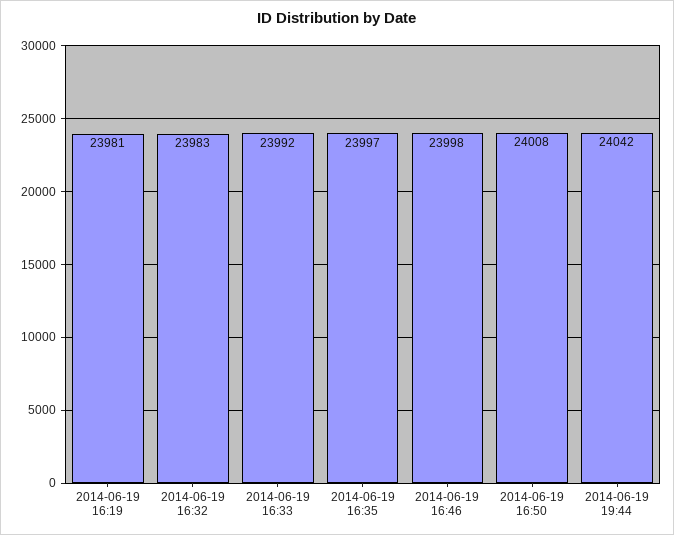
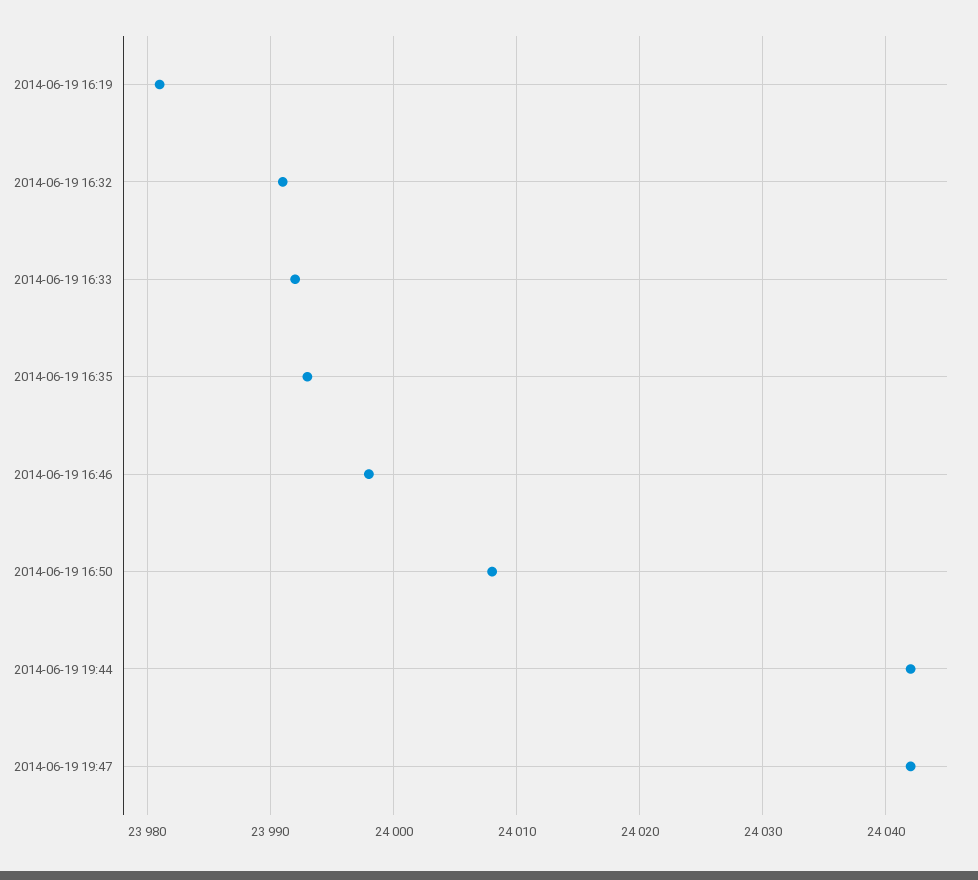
2014-06-19 16:32: 23983 -> 23991
2014-06-19 16:35: 23997 -> 23993
2014-06-19 19:47: none -> 24042

